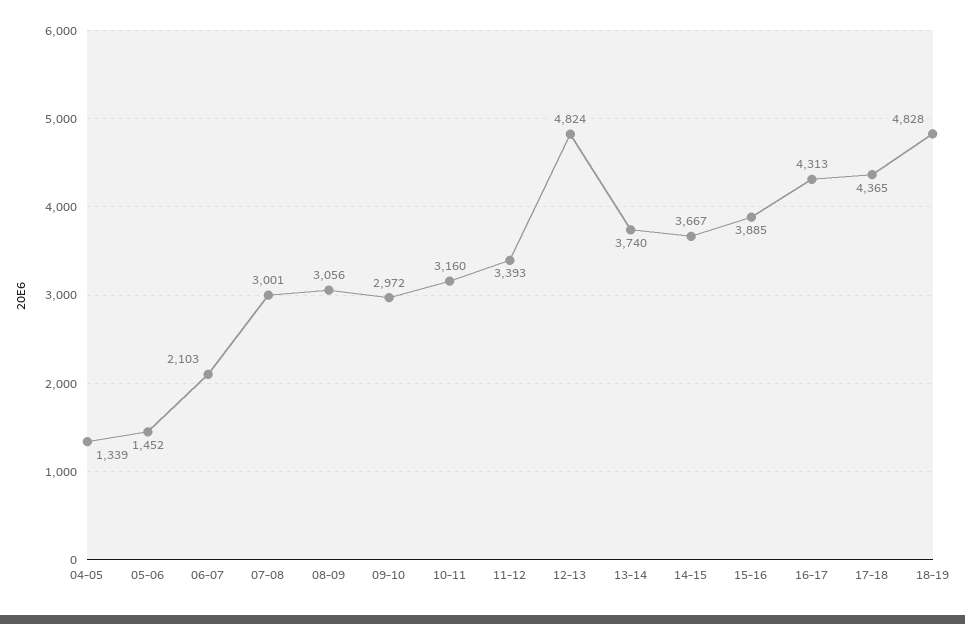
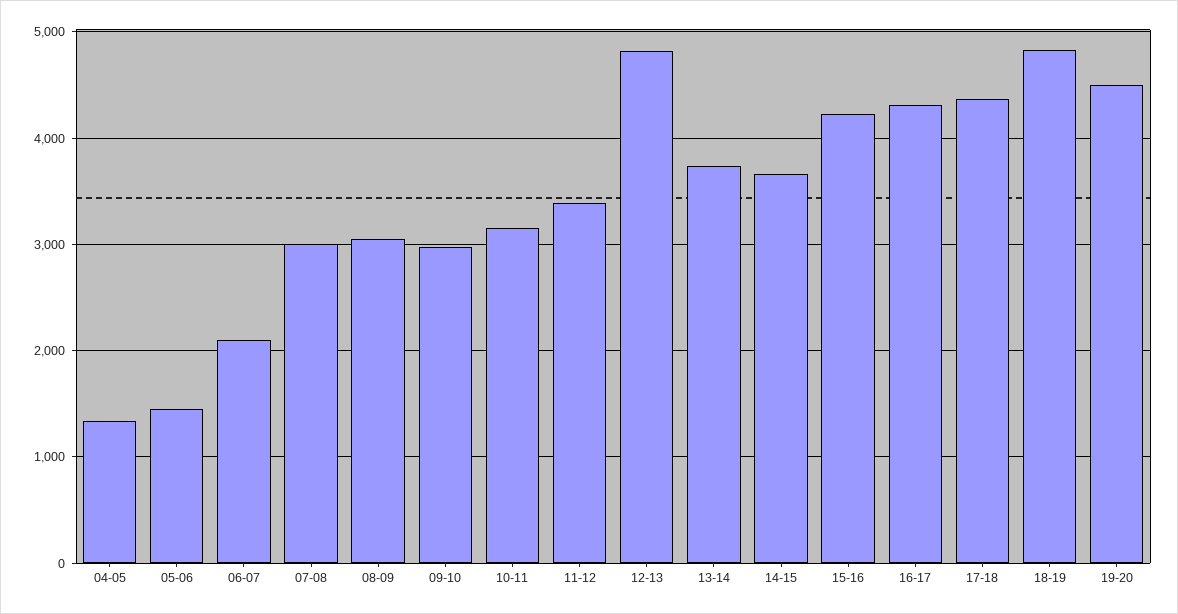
15-16: 3885 -> 4200
19-20: none -> 4500

